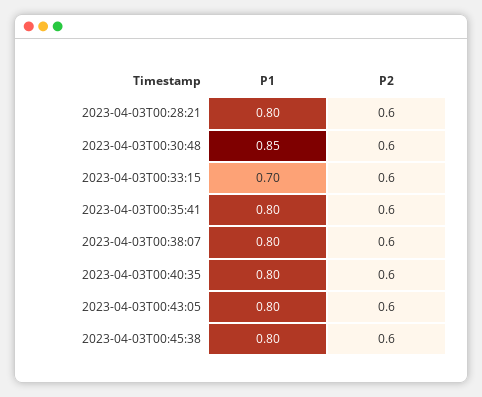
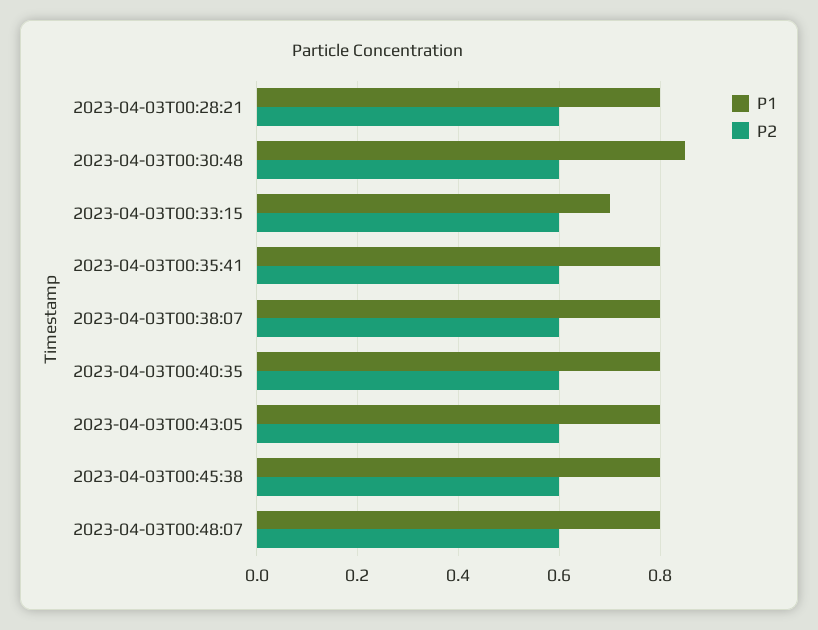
P1, 2023-04-03T00:48:07: none -> 0.8
P2, 2023-04-03T00:48:07: none -> 0.6

